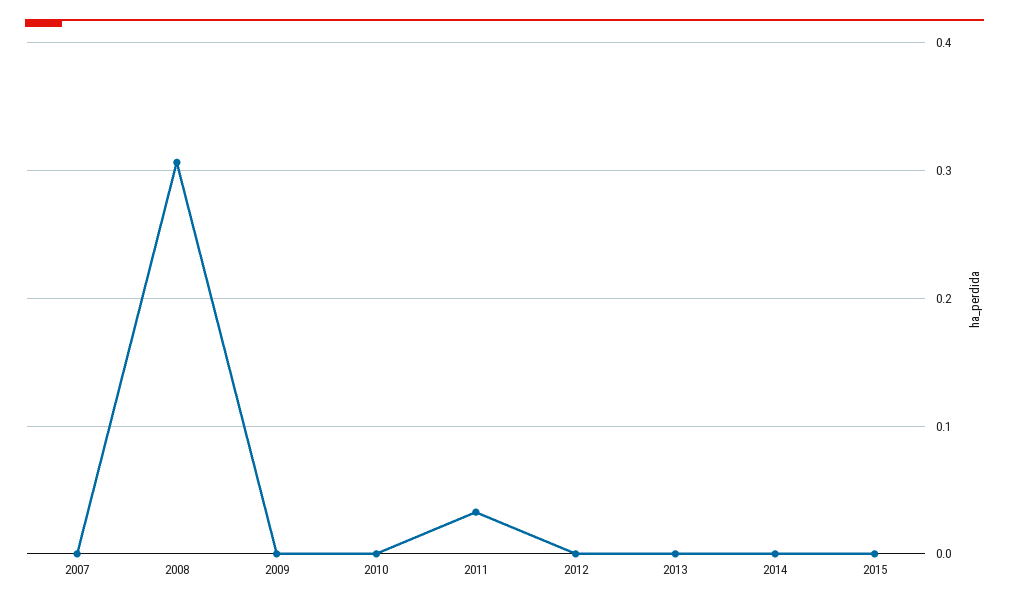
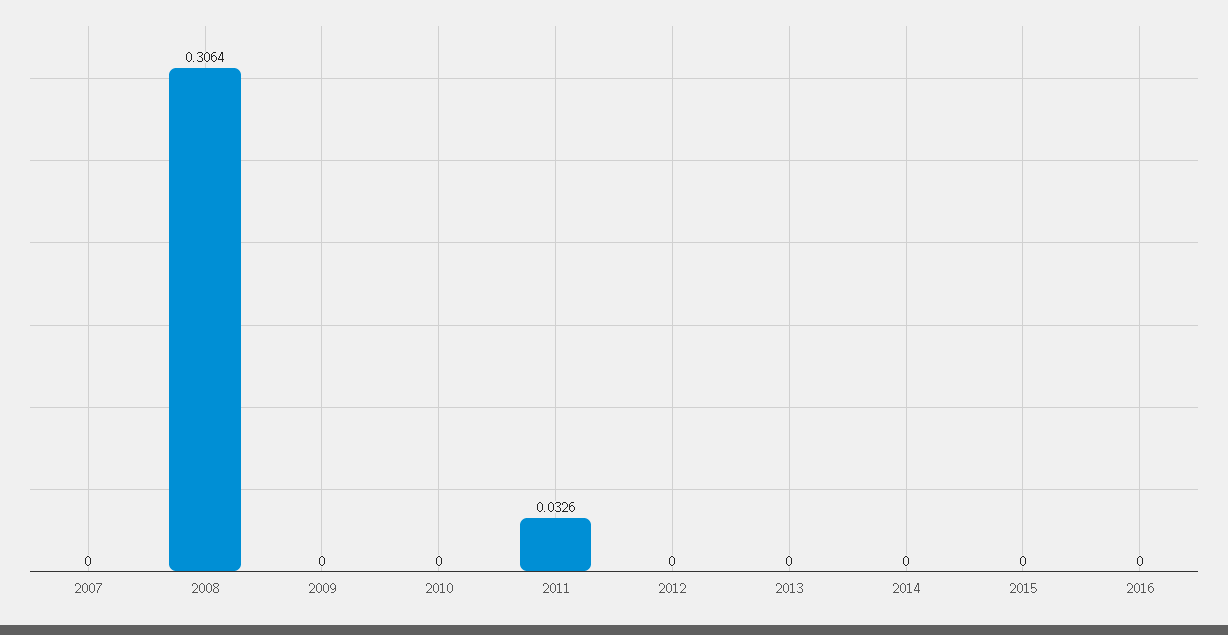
2016: none -> 0

